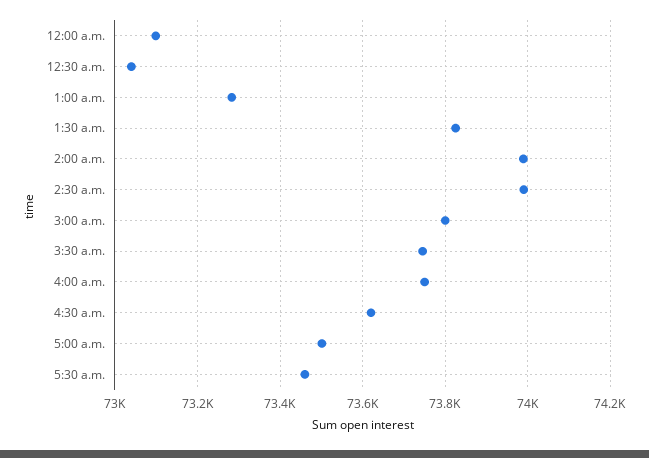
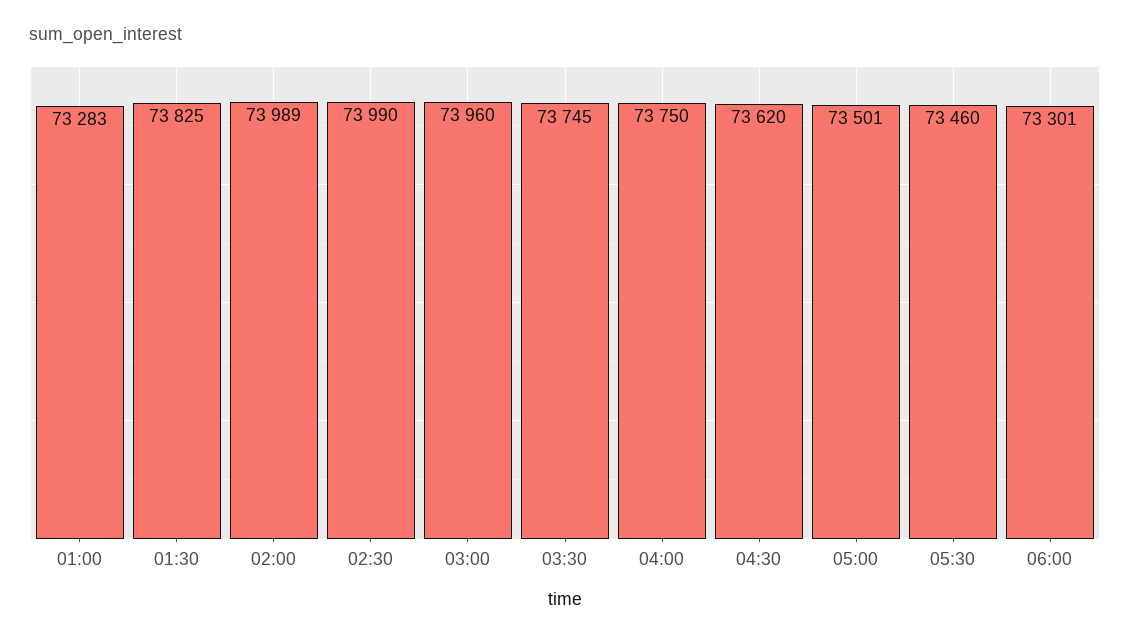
12:00 a.m.: 73100 -> none
12:30 a.m.: 73040 -> none
3:00 a.m.: 73800 -> 73960
06:00: none -> 73301

